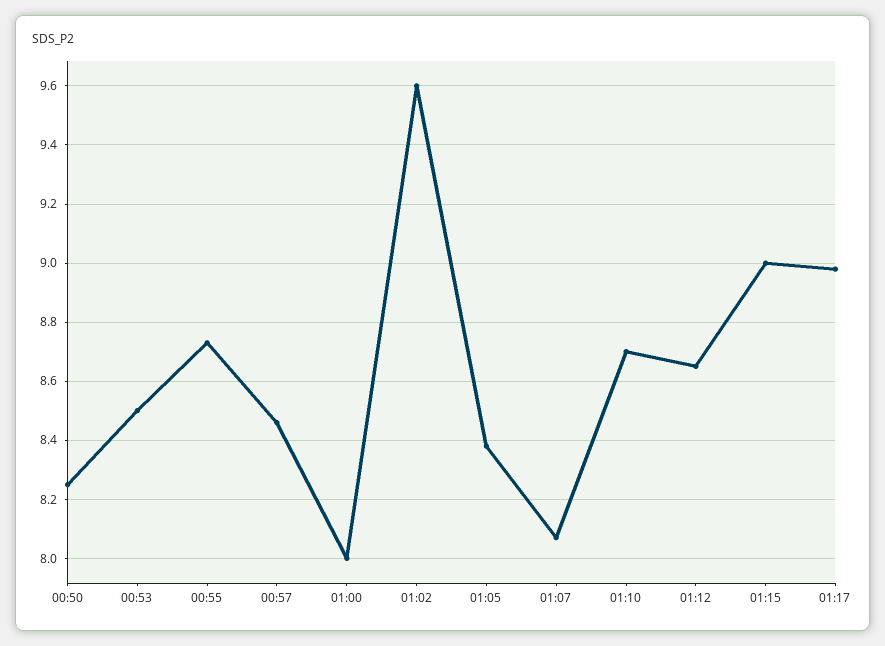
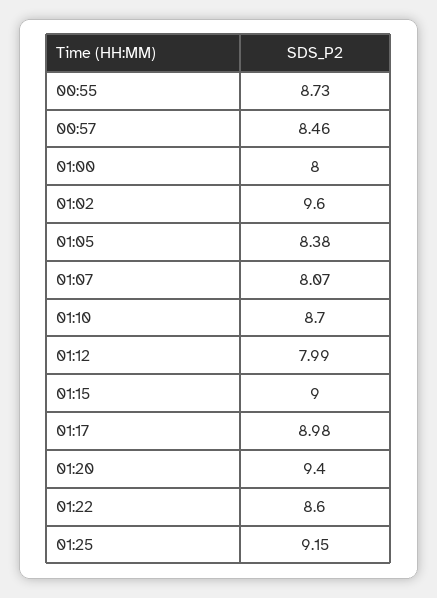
00:50: 8.25 -> none
00:53: 8.5 -> none
01:12: 8.65 -> 7.99
01:20: none -> 9.4
01:22: none -> 8.6
01:25: none -> 9.15

